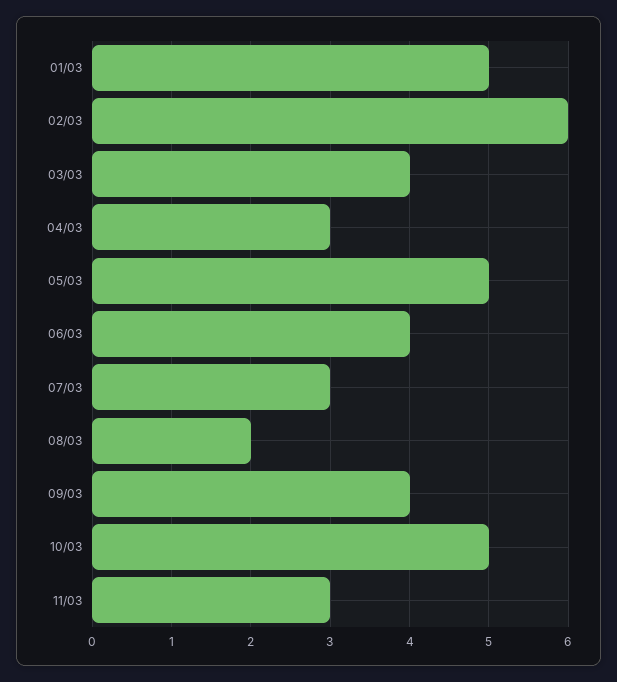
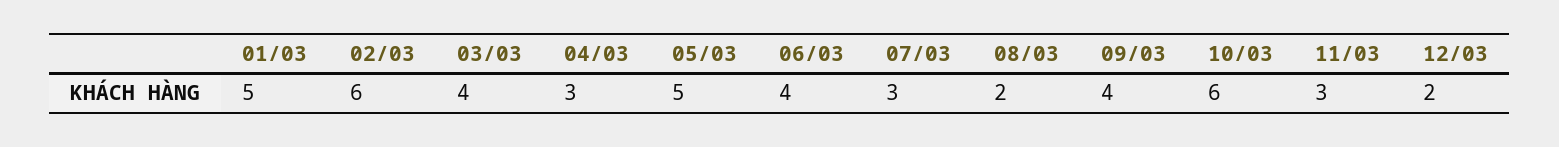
10/03: 5 -> 6
12/03: none -> 2

